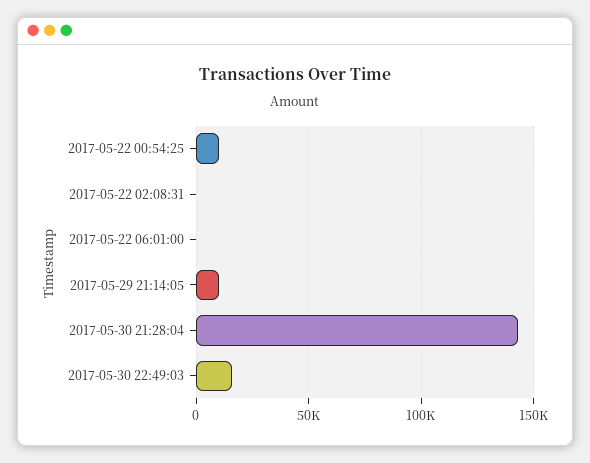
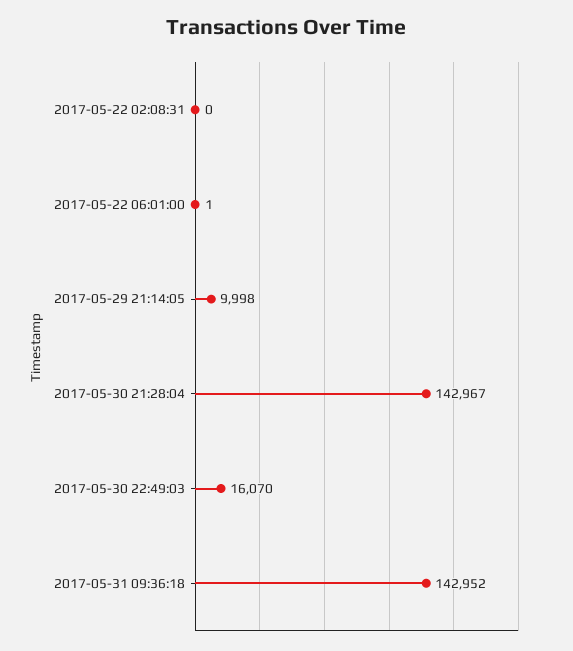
2017-05-22 00:54:25: 10000 -> none
2017-05-31 09:36:18: none -> 142952

